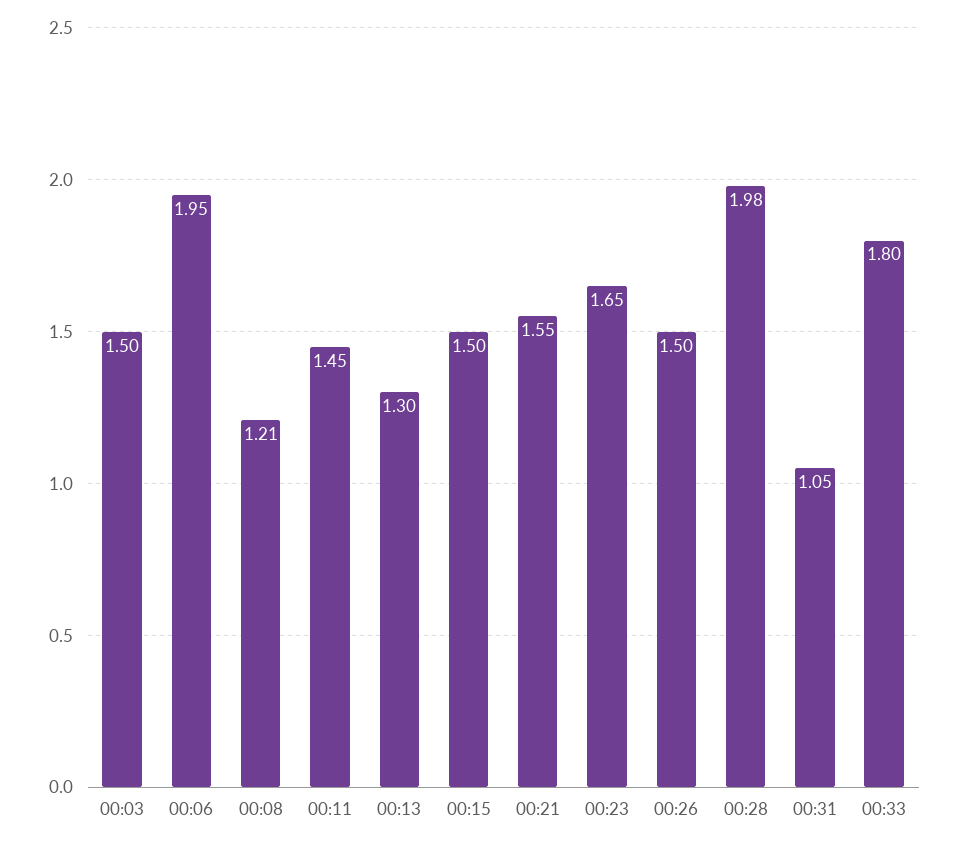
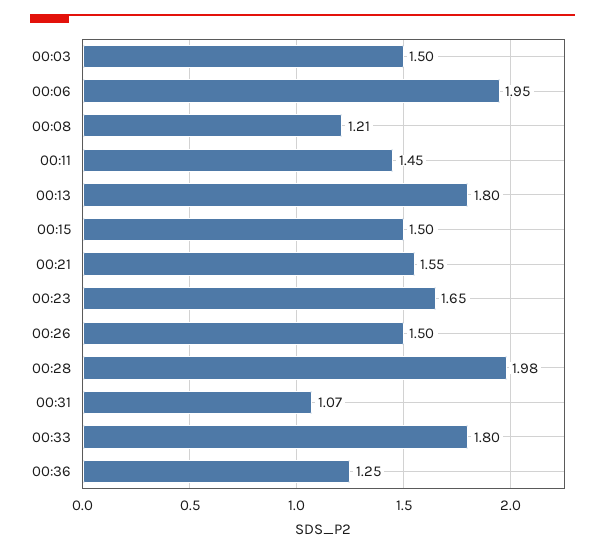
00:13: 1.3 -> 1.8
00:31: 1.05 -> 1.07
00:36: none -> 1.25

